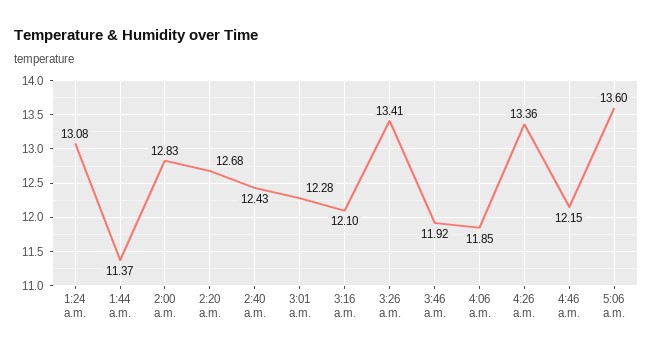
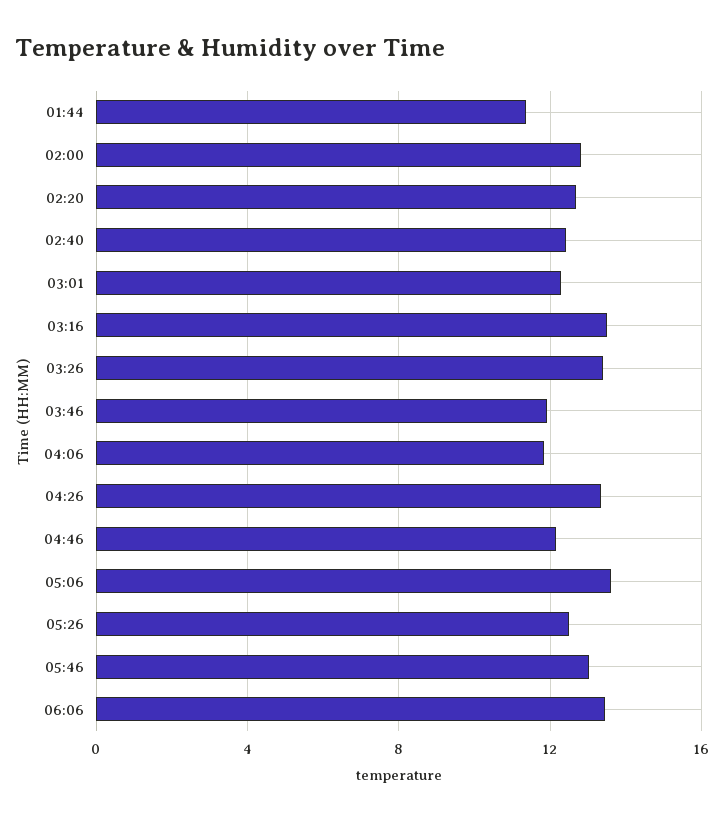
1:24 a.m.: 13.08 -> none
3:16 a.m.: 12.1 -> 13.5
05:26: none -> 12.5
05:46: none -> 13
06:06: none -> 13.5

